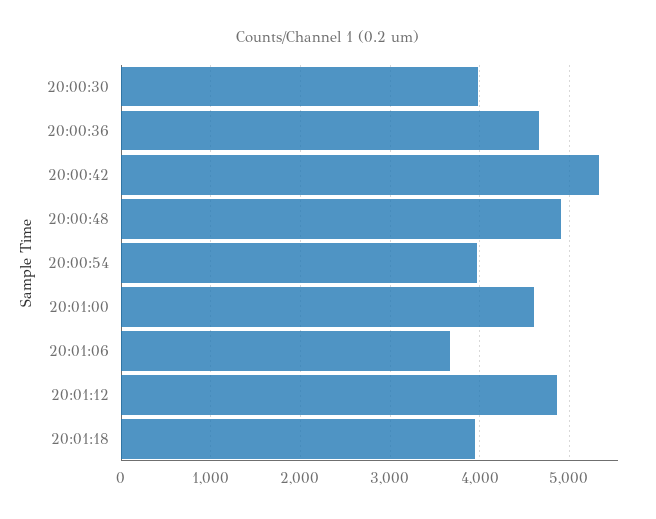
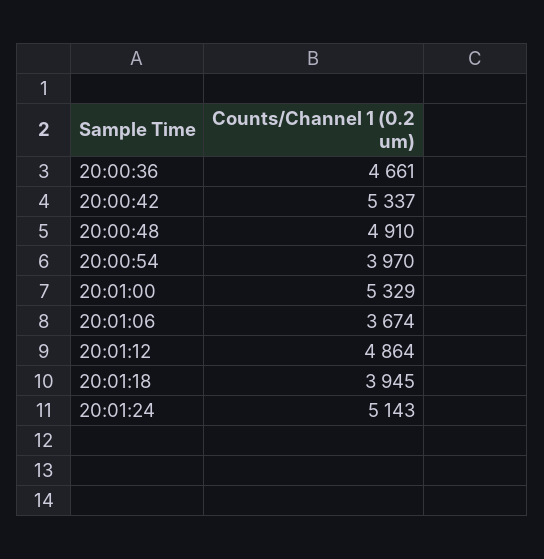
20:00:30: 4000 -> none
20:01:00: 4600 -> 5329
20:01:24: none -> 5143

